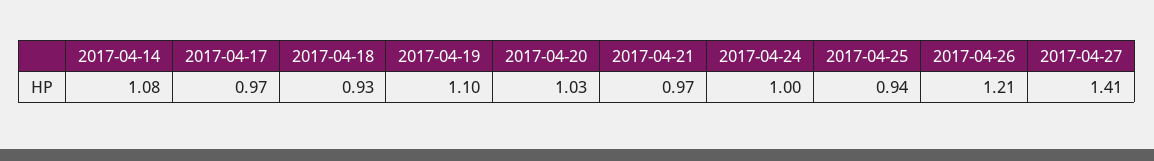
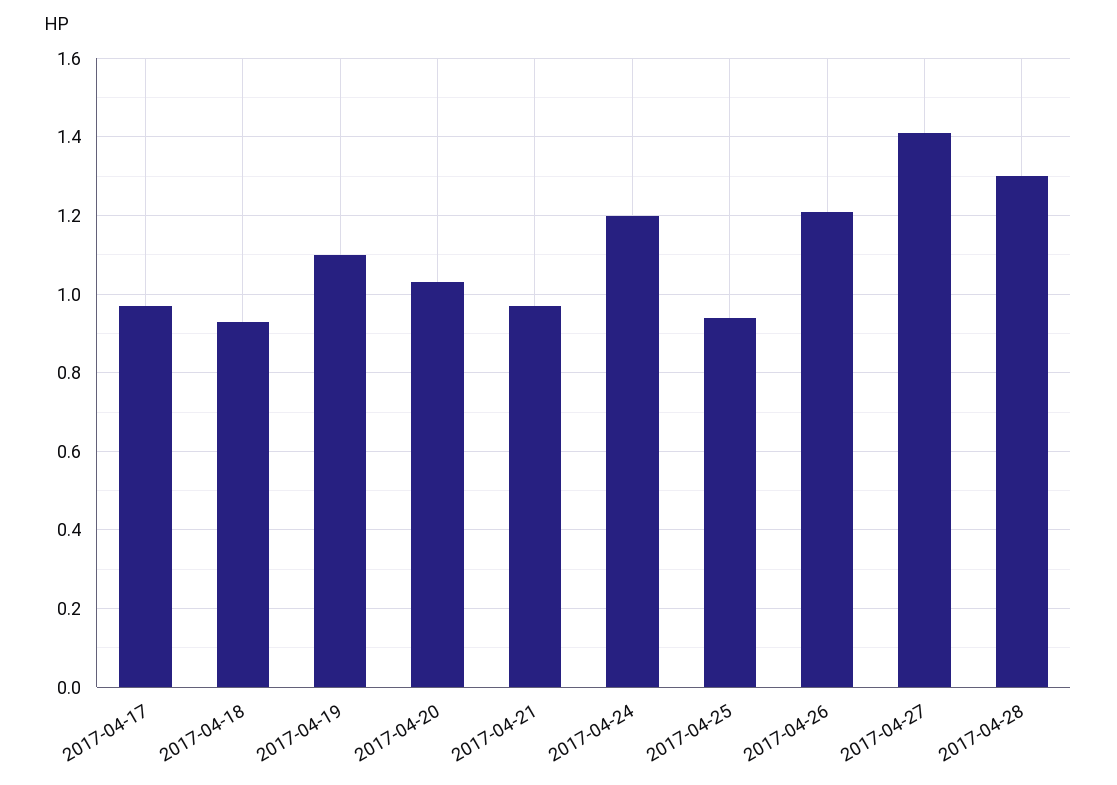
2017-04-14: 1.08 -> none
2017-04-24: 1 -> 1.2
2017-04-28: none -> 1.3

